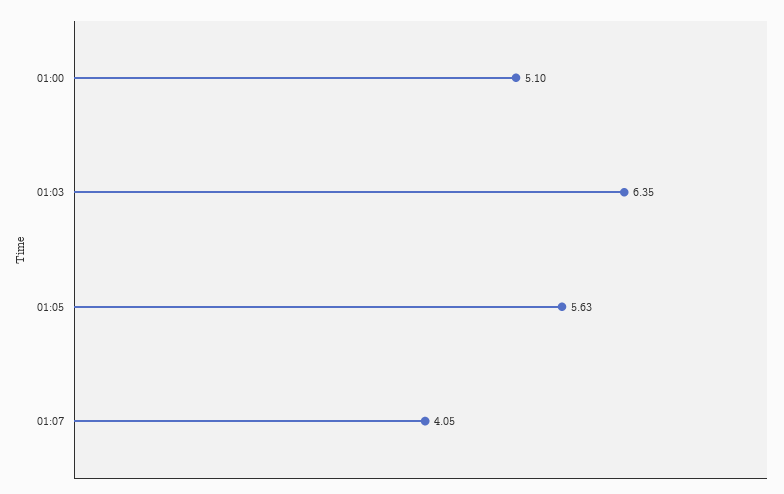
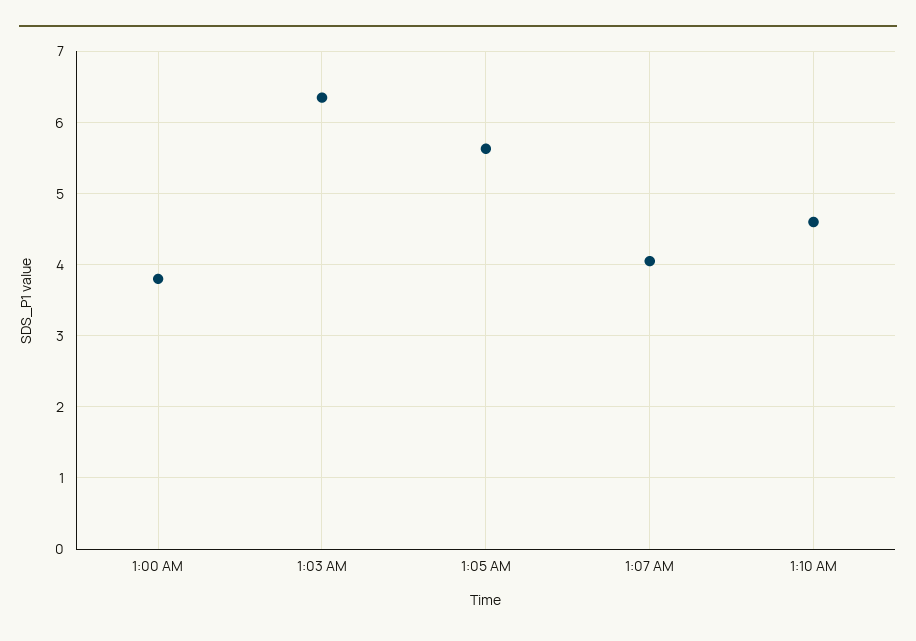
01:00: 5.1 -> 3.8
1:10 AM: none -> 4.6

